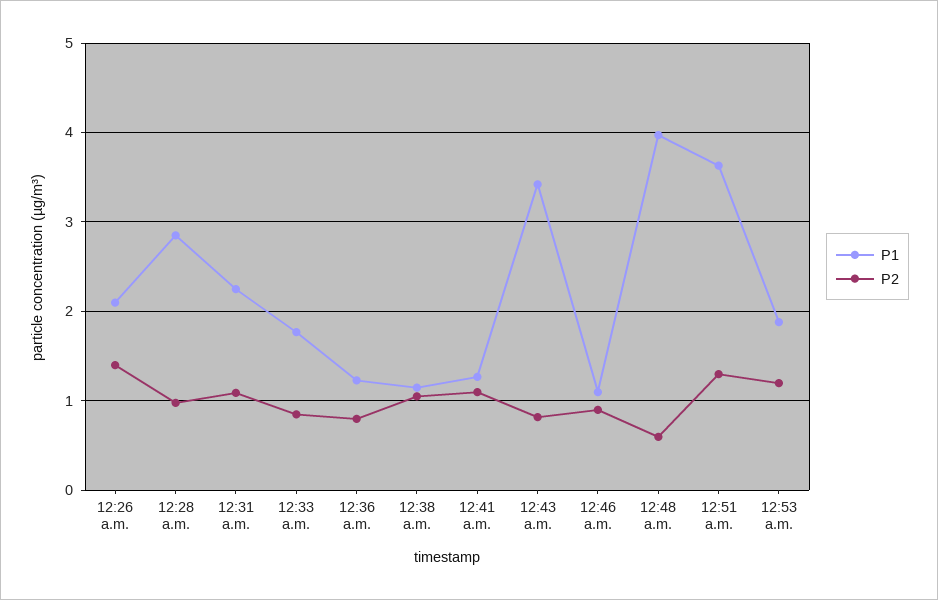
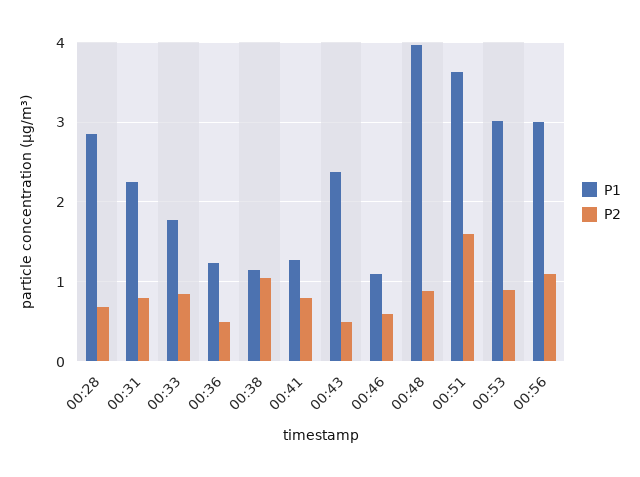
P1, 12:26 a.m.: 2.1 -> none
P2, 12:26 a.m.: 1.4 -> none
P2, 12:28 a.m.: 1 -> 0.7
P2, 12:31 a.m.: 1.1 -> 0.8
P2, 12:36 a.m.: 0.8 -> 0.5
P2, 12:41 a.m.: 1.1 -> 0.8
P1, 12:43 a.m.: 3.4 -> 2.4
P2, 12:43 a.m.: 0.8 -> 0.5
P2, 12:46 a.m.: 0.9 -> 0.6
P2, 12:48 a.m.: 0.6 -> 0.9
P2, 12:51 a.m.: 1.3 -> 1.6
P1, 12:53 a.m.: 1.9 -> 3
P2, 12:53 a.m.: 1.2 -> 0.9
P1, 00:56: none -> 3
P2, 00:56: none -> 1.1

